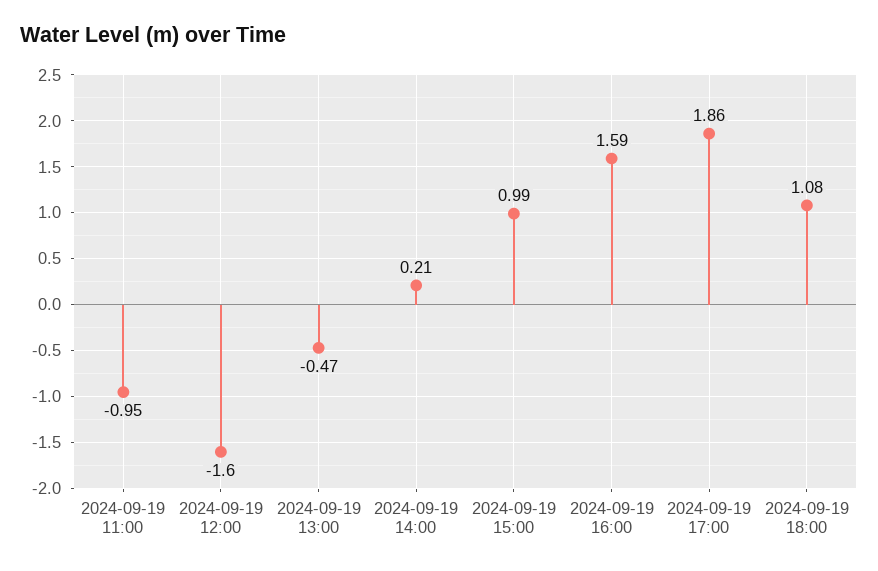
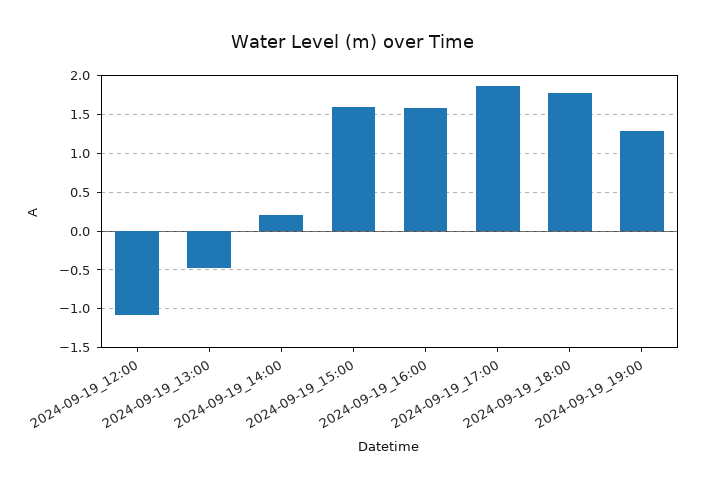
2024-09-19 11:00: -0.95 -> none
2024-09-19 12:00: -1.6 -> -1.1
2024-09-19 15:00: 0.99 -> 1.6
2024-09-19 18:00: 1.08 -> 1.8
2024-09-19_19:00: none -> 1.3

